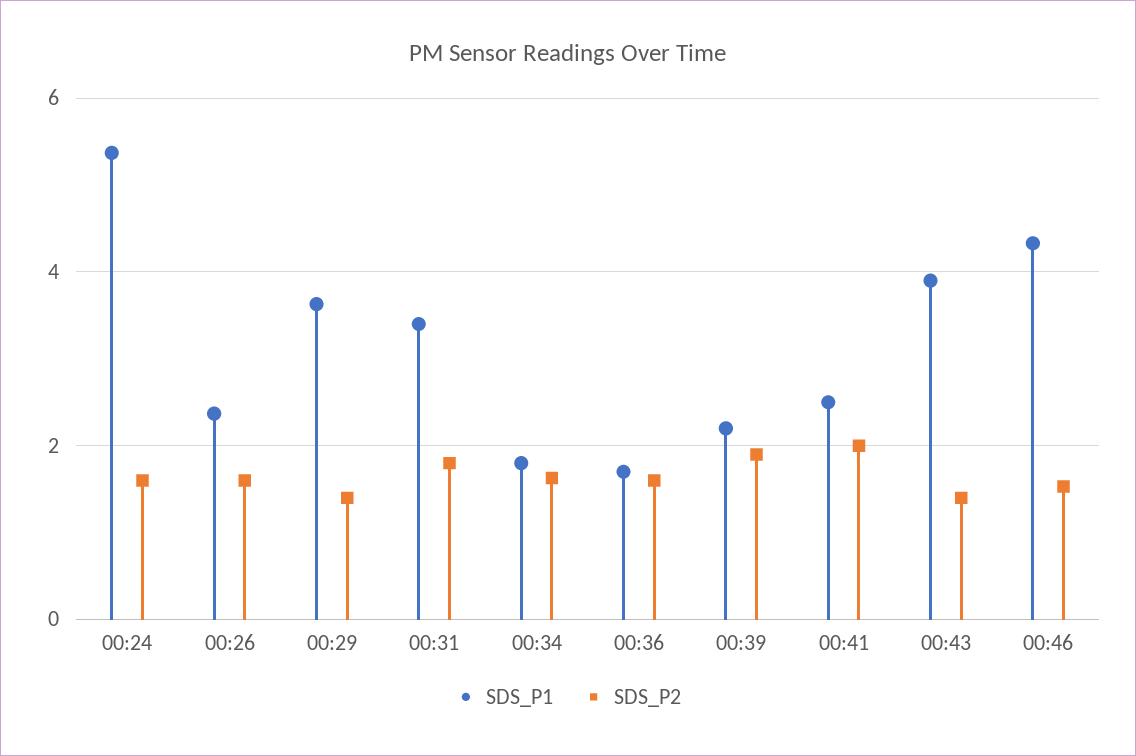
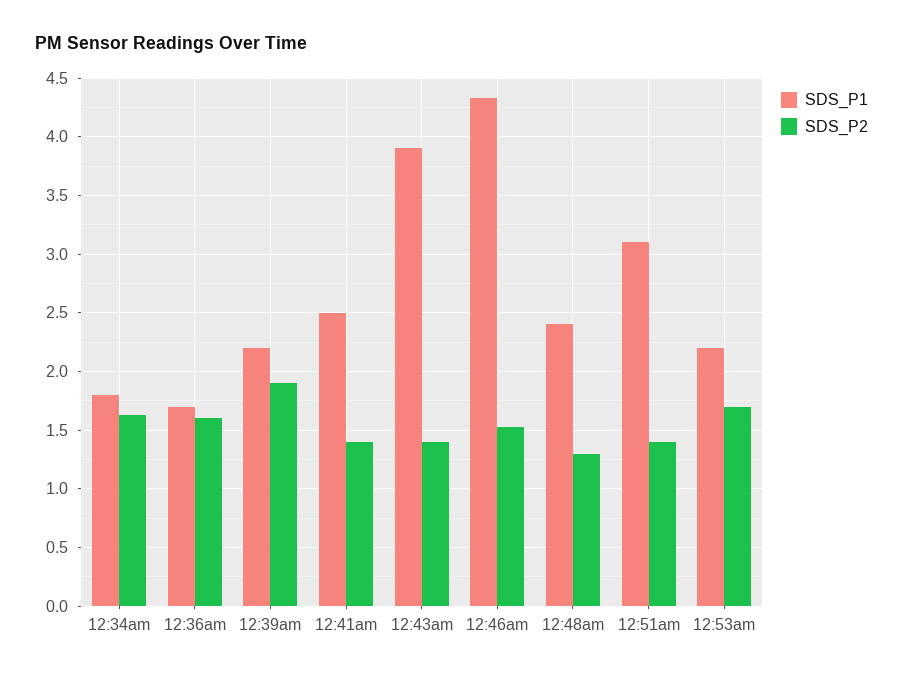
SDS_P1, 00:24: 5.4 -> none
SDS_P2, 00:24: 1.6 -> none
SDS_P1, 00:26: 2.4 -> none
SDS_P2, 00:26: 1.6 -> none
SDS_P1, 00:29: 3.6 -> none
SDS_P2, 00:29: 1.4 -> none
SDS_P1, 00:31: 3.4 -> none
SDS_P2, 00:31: 1.8 -> none
SDS_P2, 00:41: 2 -> 1.4
SDS_P1, 12:48am: none -> 2.4
SDS_P2, 12:48am: none -> 1.3
SDS_P1, 12:51am: none -> 3.1
SDS_P2, 12:51am: none -> 1.4
SDS_P1, 12:53am: none -> 2.2
SDS_P2, 12:53am: none -> 1.7

